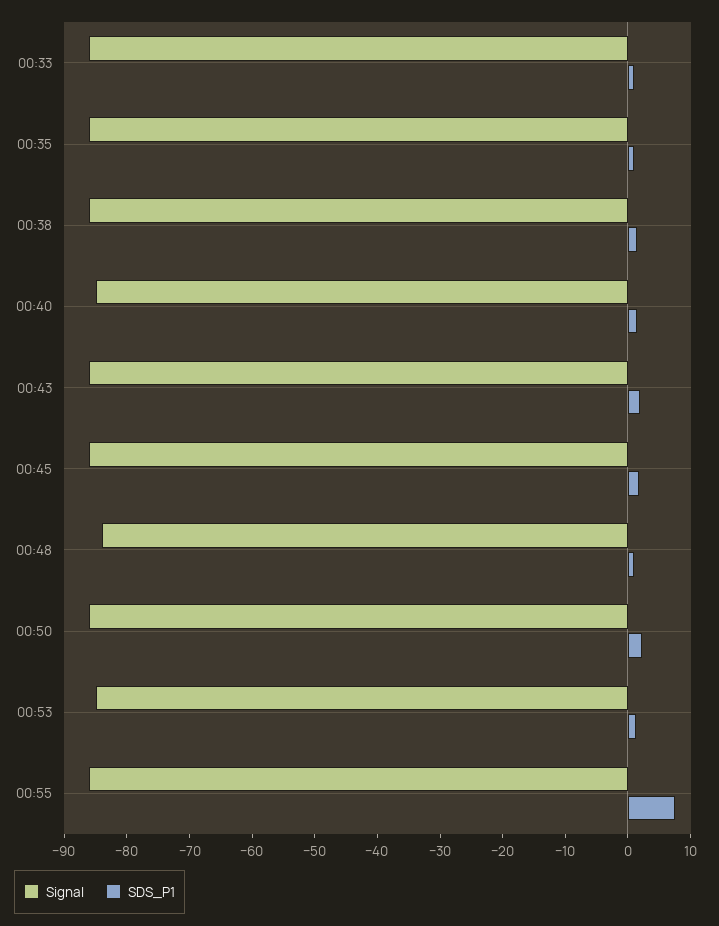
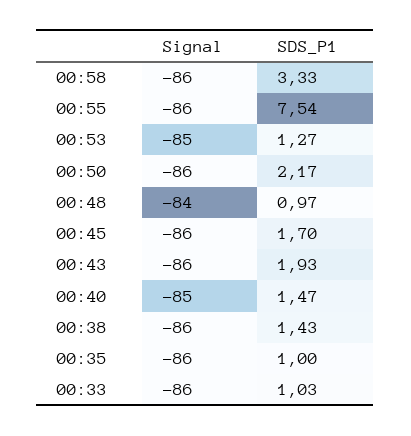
Signal, 00:58: none -> -86
SDS_P1, 00:58: none -> 3.33

